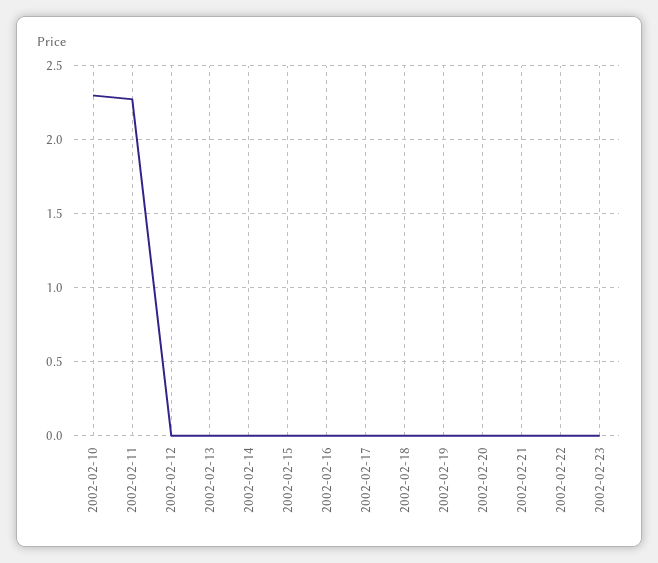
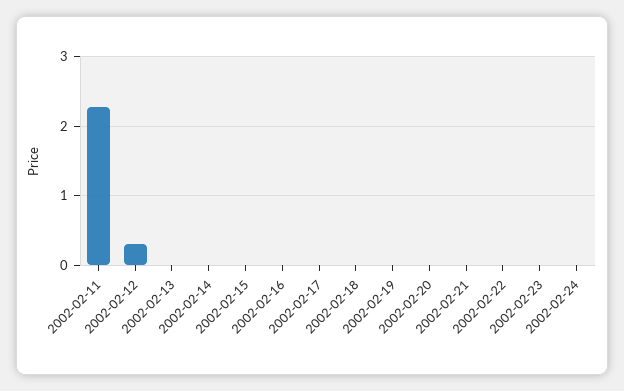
2002-02-10: 2.3 -> none
2002-02-12: 0 -> 0.3
2002-02-24: none -> 0

